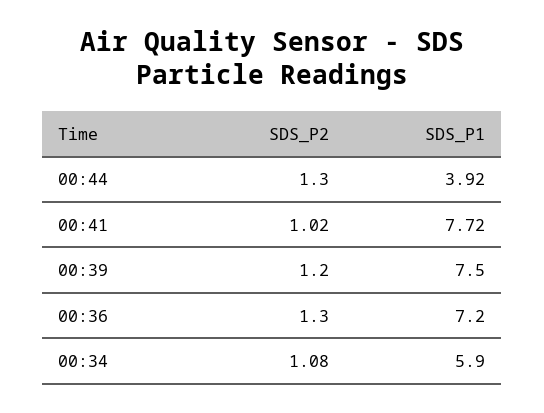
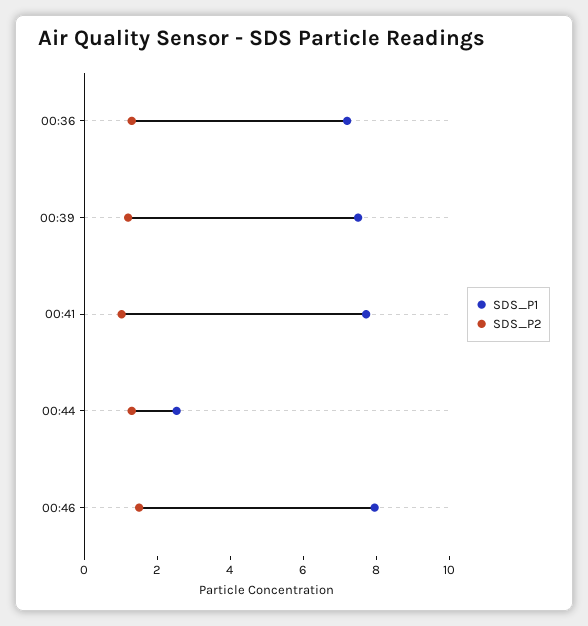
SDS_P1, 00:44: 3.92 -> 2.5
SDS_P2, 00:34: 1.08 -> none
SDS_P1, 00:34: 5.9 -> none
SDS_P1, 00:46: none -> 8
SDS_P2, 00:46: none -> 1.5

